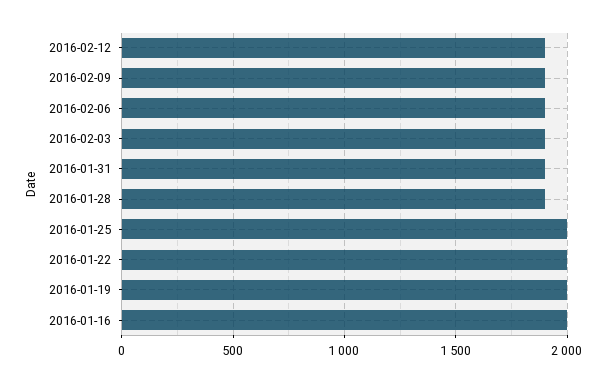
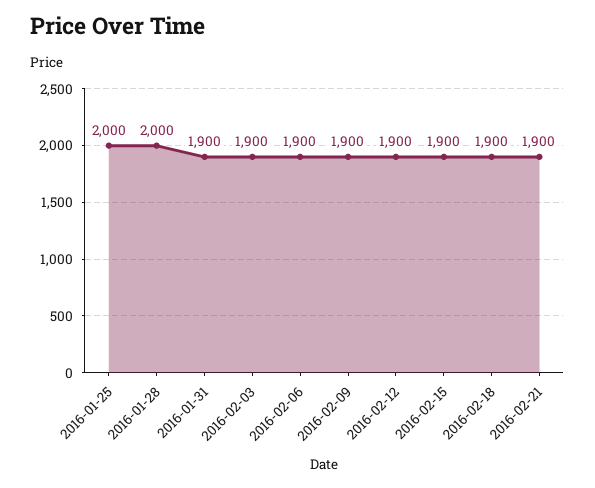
2016-01-28: 1900 -> 2000
2016-01-22: 2000 -> none
2016-01-19: 2000 -> none
2016-01-16: 2000 -> none
2016-02-15: none -> 1900
2016-02-18: none -> 1900
2016-02-21: none -> 1900

